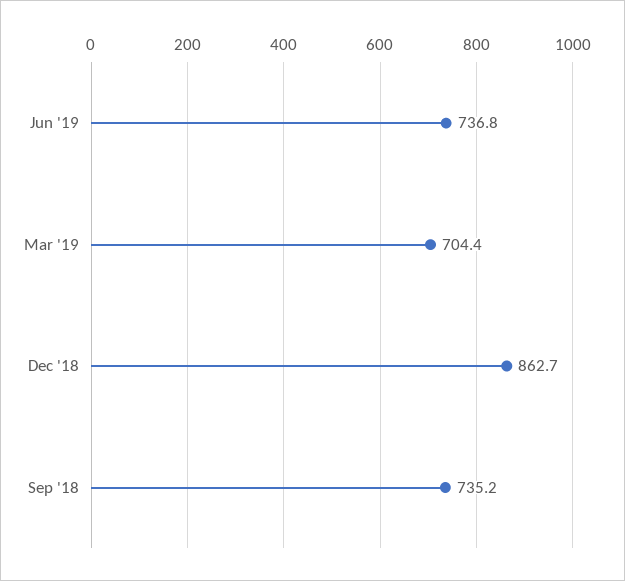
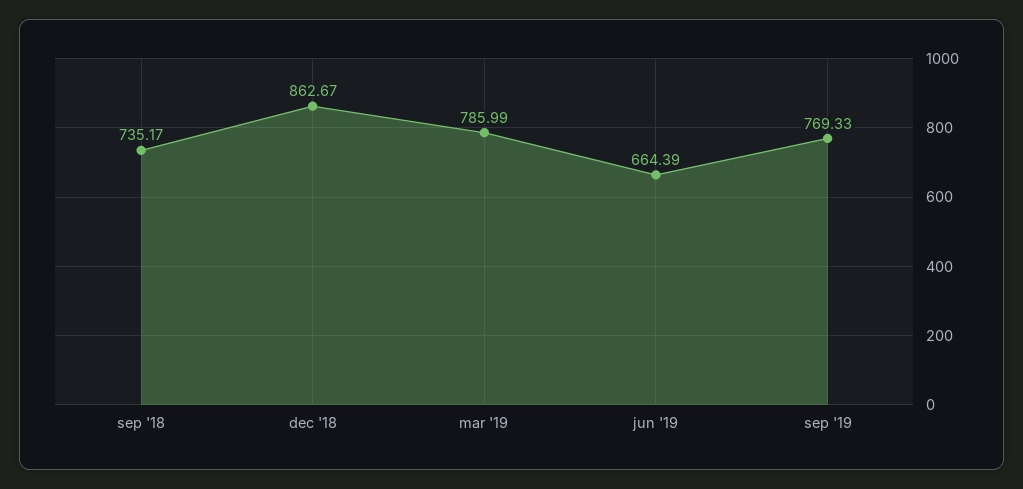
Jun '19: 736.8 -> 664.39
Mar '19: 704.4 -> 785.99
sep '19: none -> 769.33

